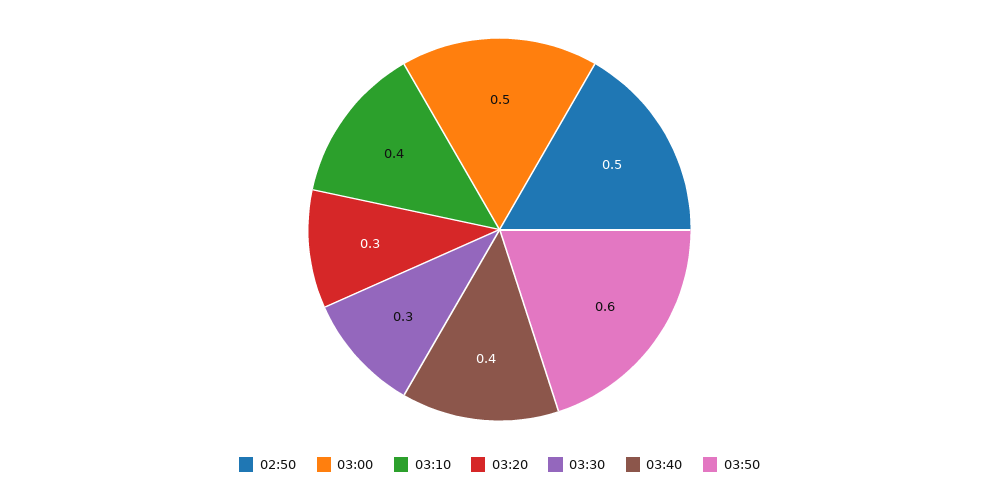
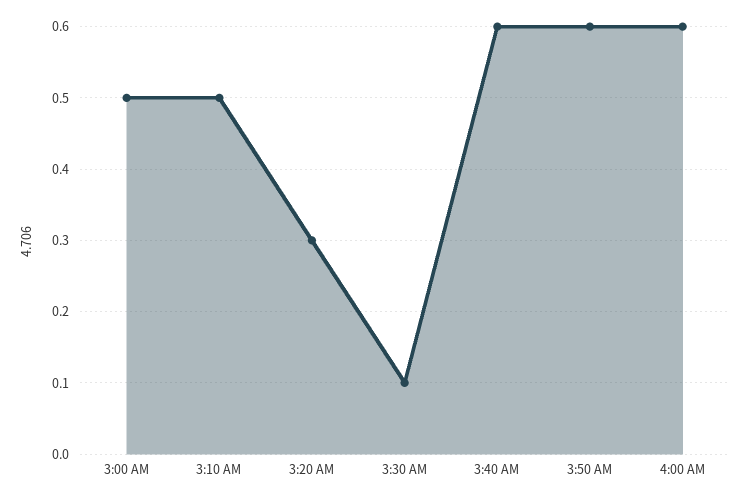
02:50: 0.5 -> none
03:10: 0.4 -> 0.5
03:30: 0.3 -> 0.1
03:40: 0.4 -> 0.6
4:00 AM: none -> 0.6

